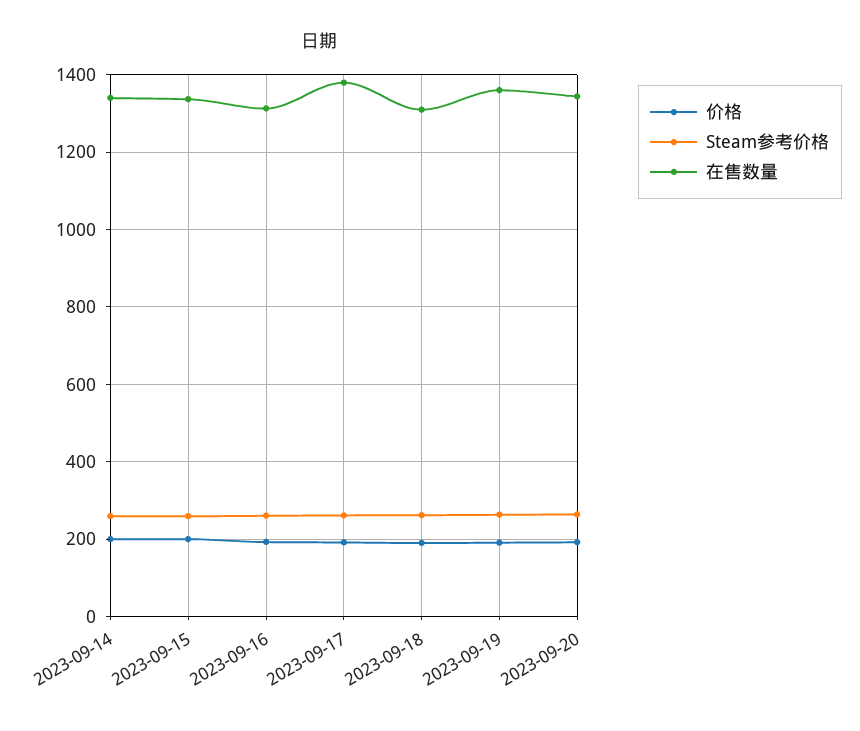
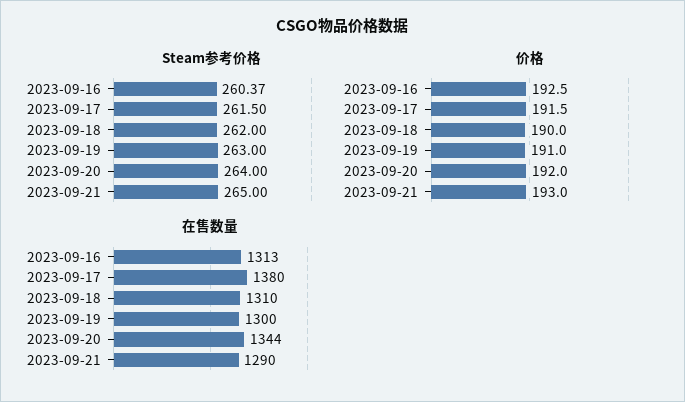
价格, 2023-09-14: 200 -> none
Steam参考价格, 2023-09-14: 260 -> none
在售数量, 2023-09-14: 1340 -> none
价格, 2023-09-15: 200 -> none
Steam参考价格, 2023-09-15: 260 -> none
在售数量, 2023-09-15: 1340 -> none
在售数量, 2023-09-19: 1360 -> 1300
Steam参考价格, 2023-09-21: none -> 265
价格, 2023-09-21: none -> 193
在售数量, 2023-09-21: none -> 1290

